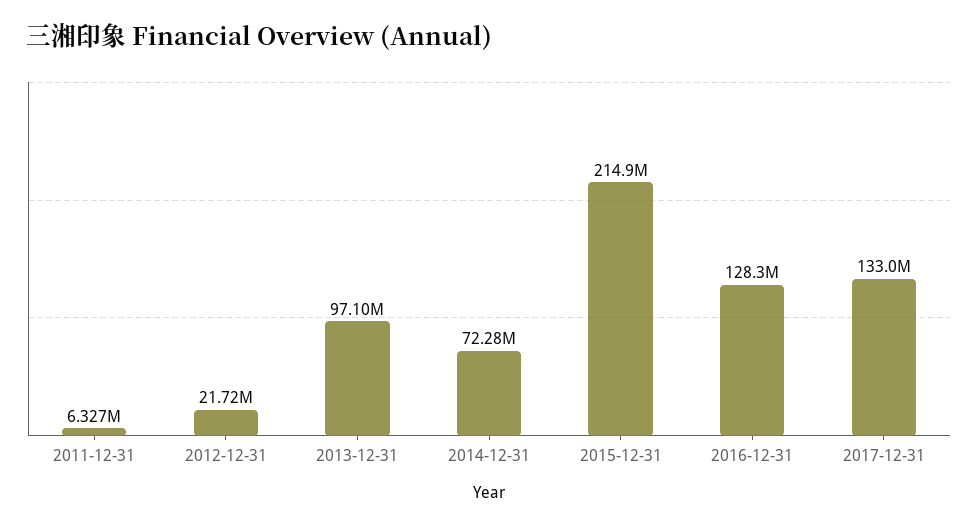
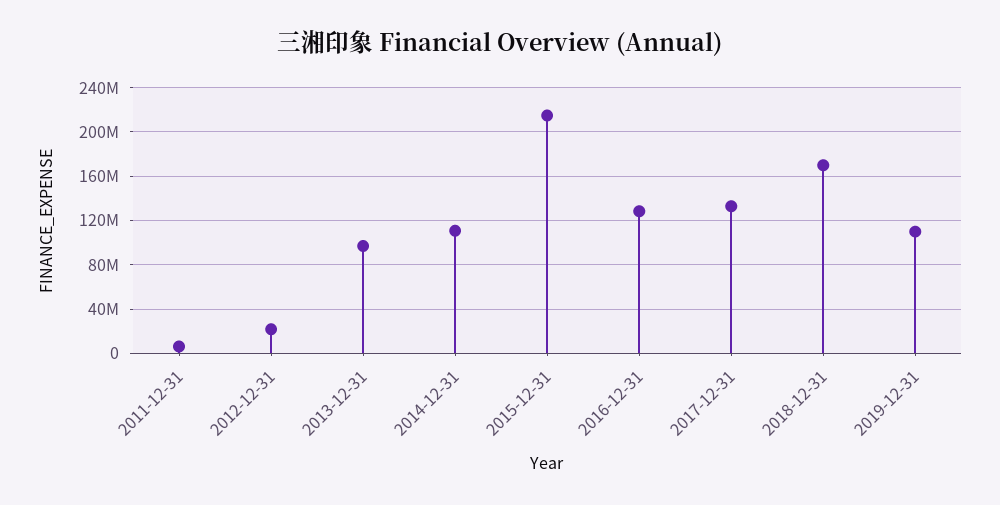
2014-12-31: 72280000 -> 110000000
2018-12-31: none -> 170000000
2019-12-31: none -> 110000000

